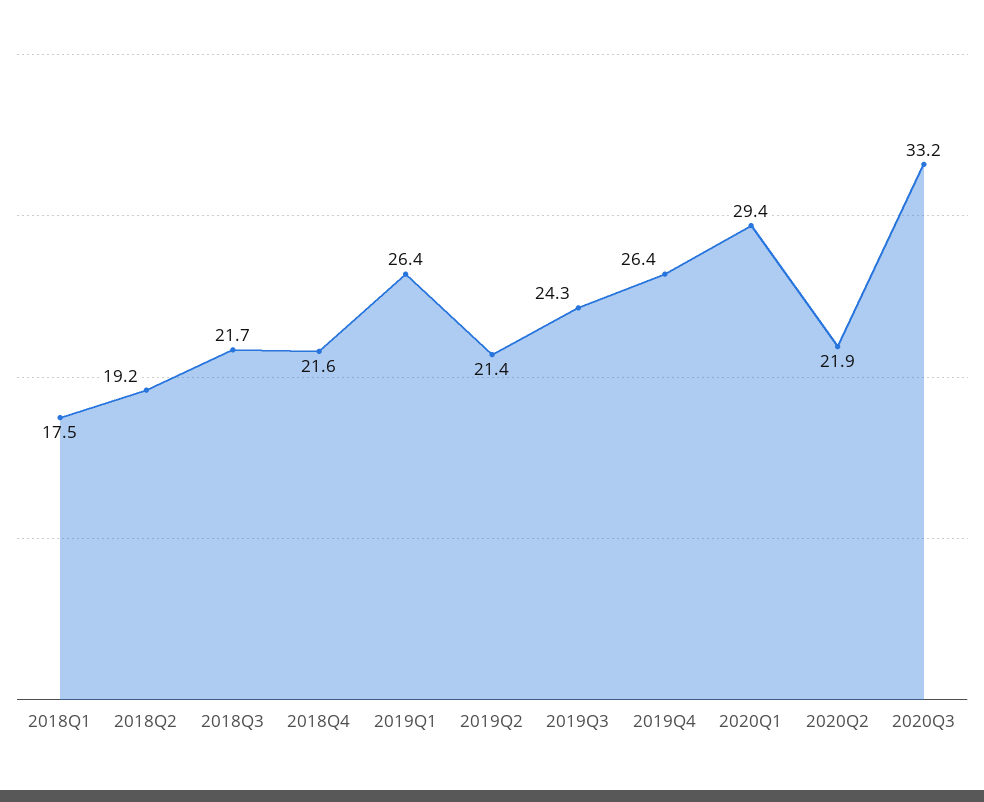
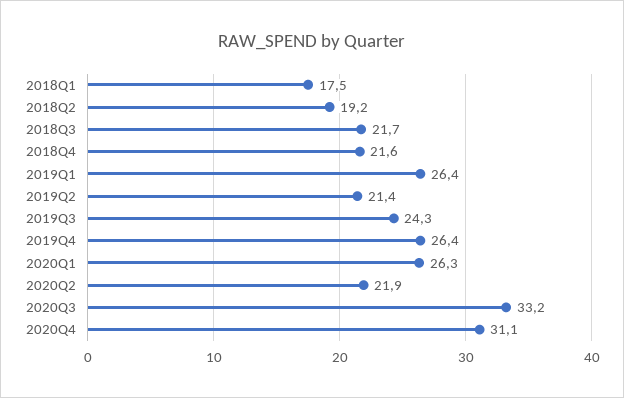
2020Q1: 29.4 -> 26.3
2020Q4: none -> 31.1

